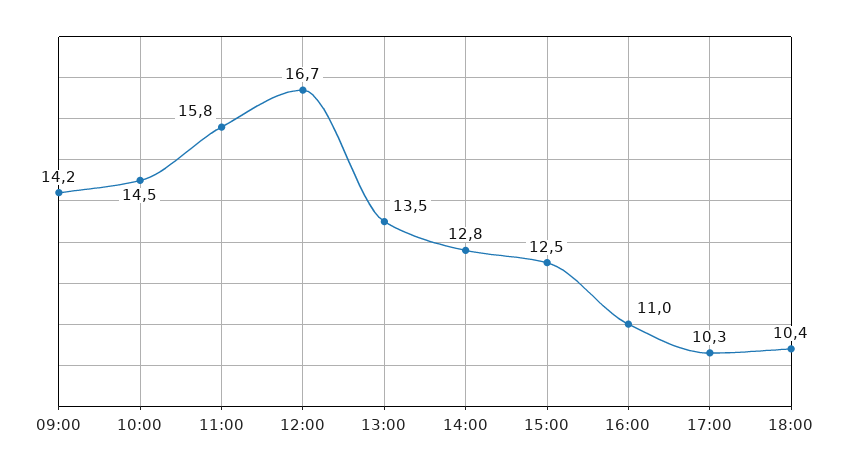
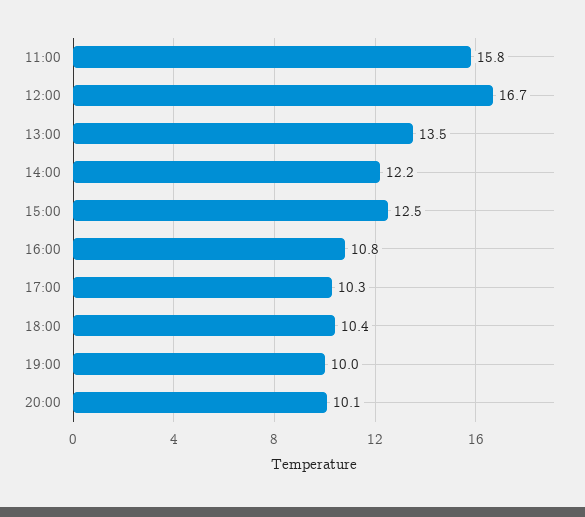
09:00: 14.2 -> none
10:00: 14.5 -> none
14:00: 12.8 -> 12.2
16:00: 11 -> 10.8
19:00: none -> 10
20:00: none -> 10.1

